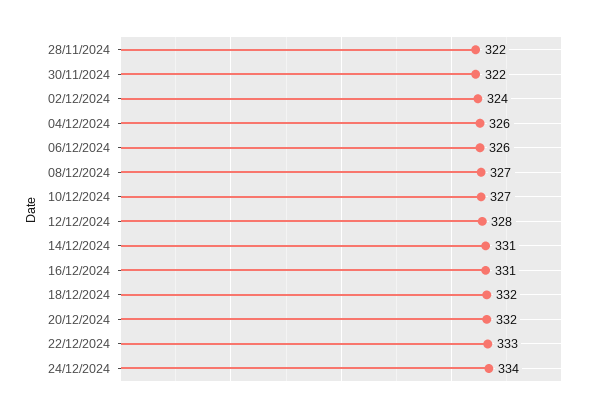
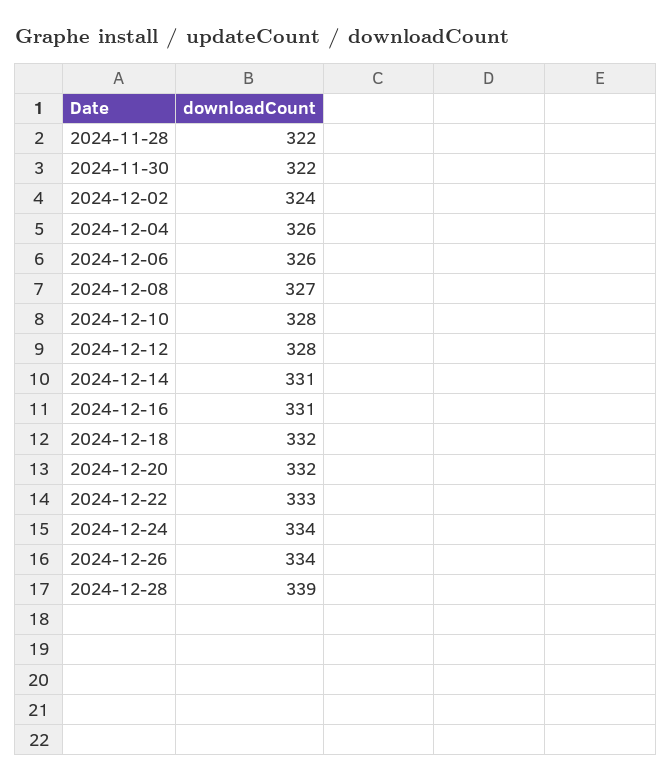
10/12/2024: 327 -> 328
2024-12-26: none -> 334
2024-12-28: none -> 339

